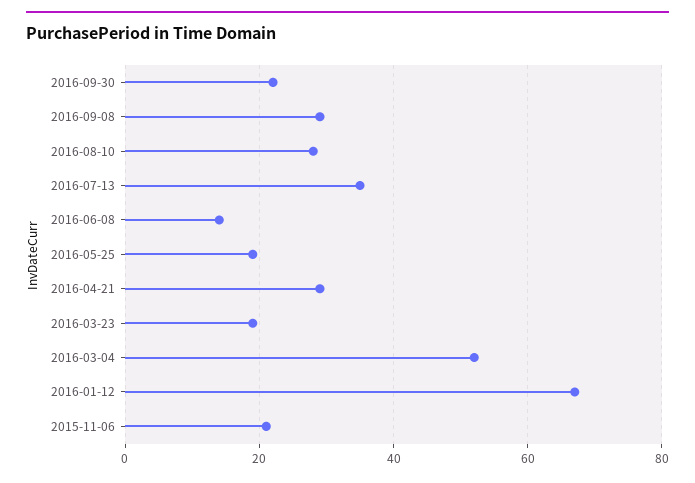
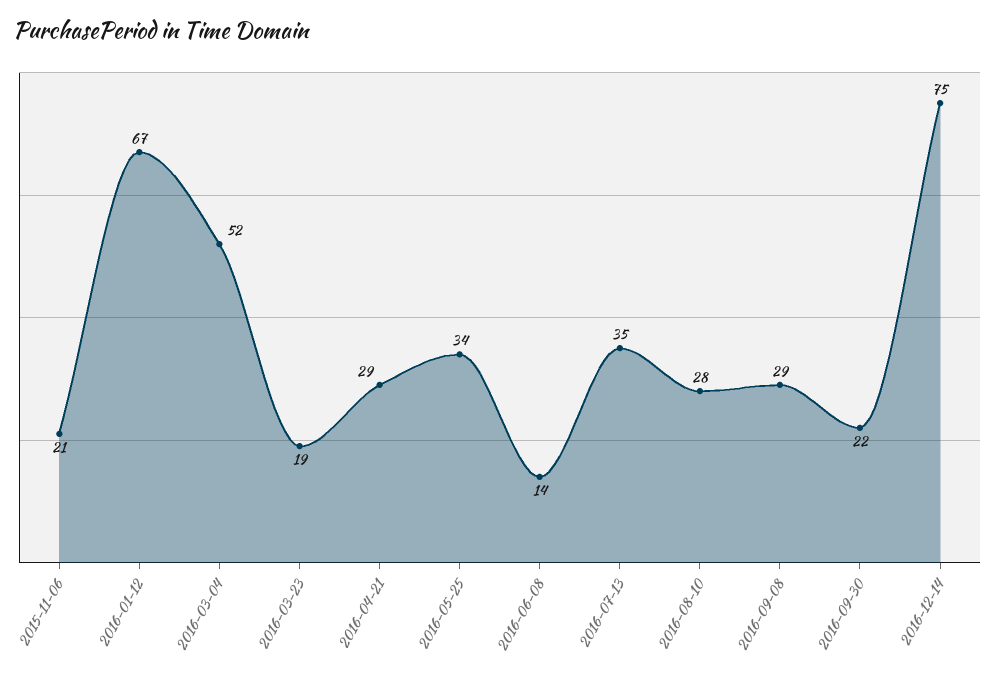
2016-05-25: 20 -> 34
2016-12-14: none -> 75

